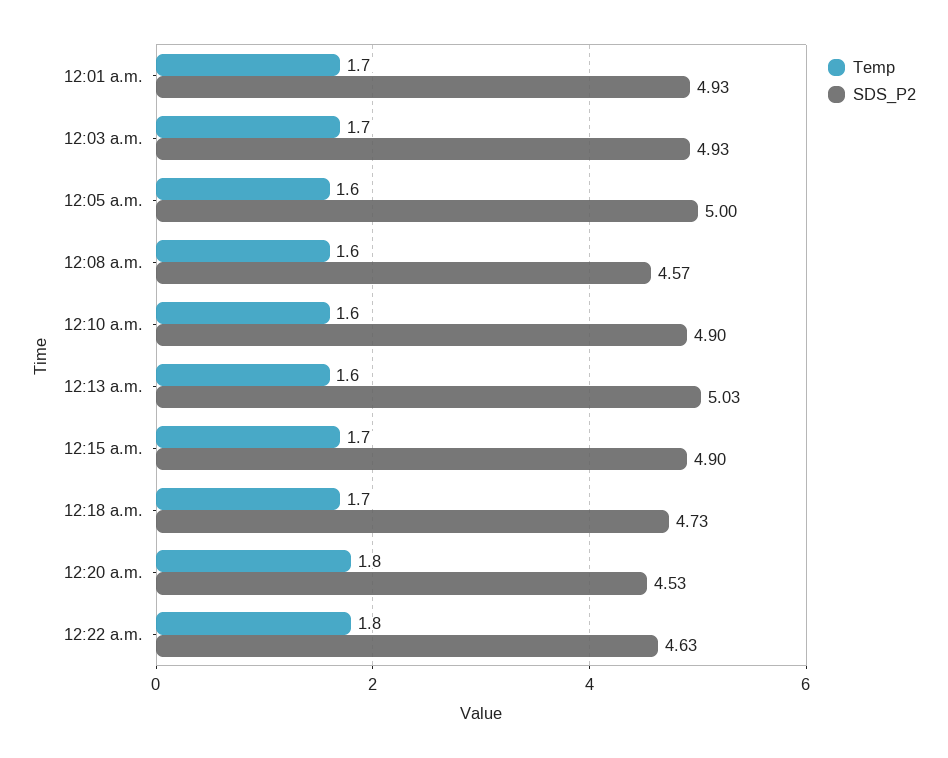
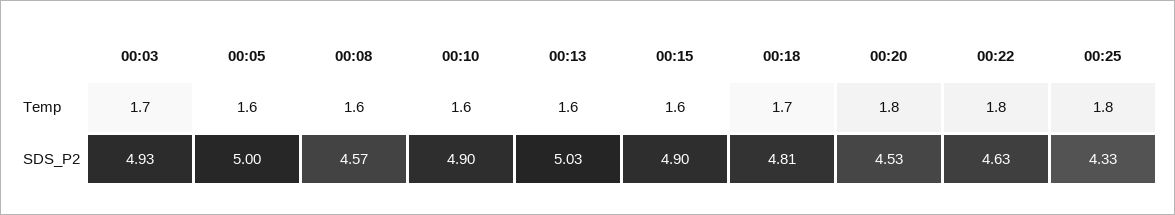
Temp, 12:01 a.m.: 1.7 -> none
SDS_P2, 12:01 a.m.: 4.93 -> none
Temp, 12:15 a.m.: 1.7 -> 1.6
SDS_P2, 12:18 a.m.: 4.73 -> 4.81
Temp, 00:25: none -> 1.8
SDS_P2, 00:25: none -> 4.33

